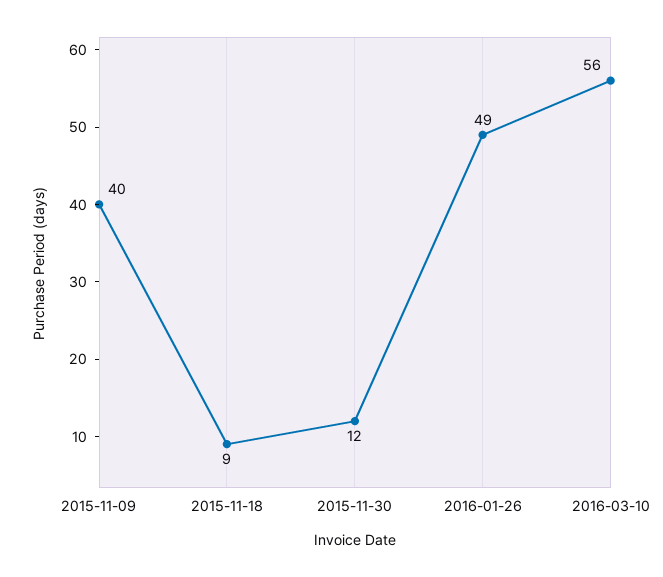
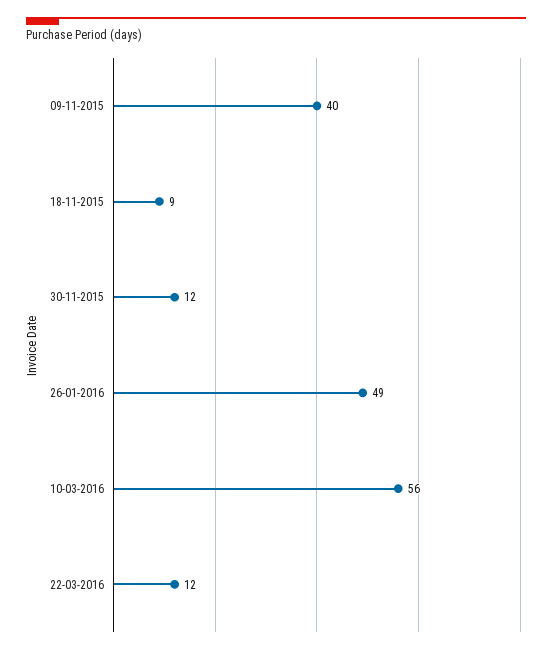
22-03-2016: none -> 12

